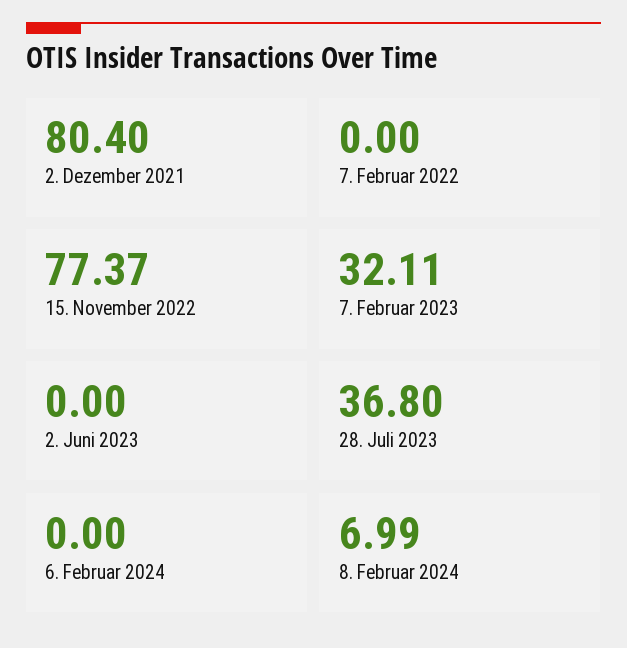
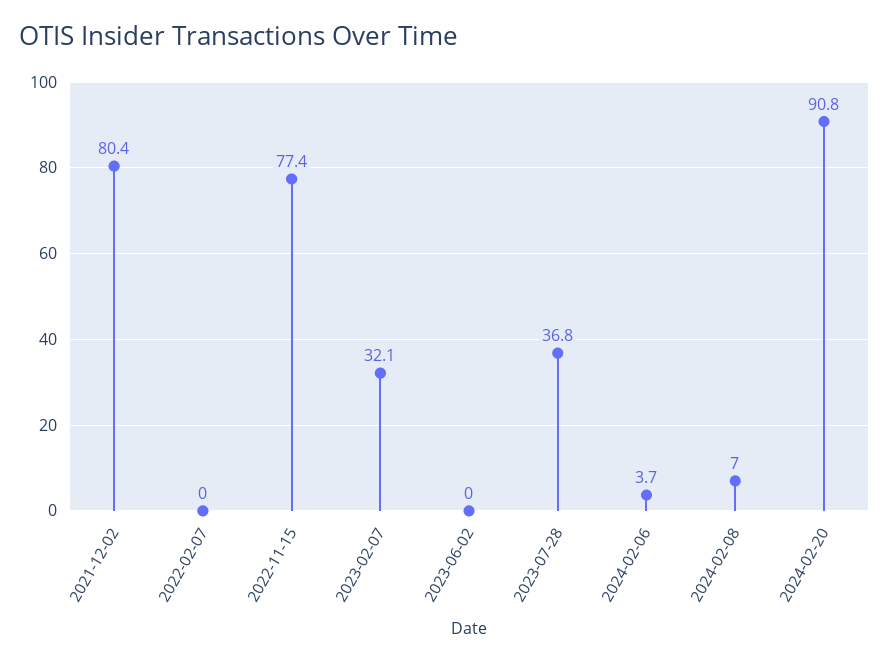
6. Februar 2024: 0 -> 3.7
2024-02-20: none -> 90.8

